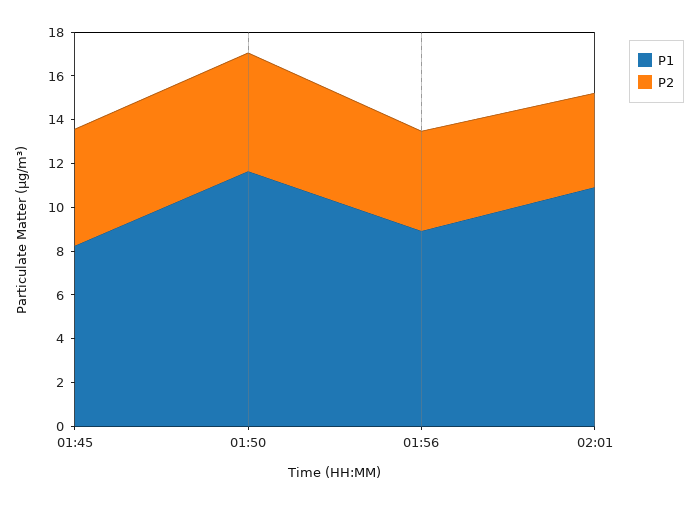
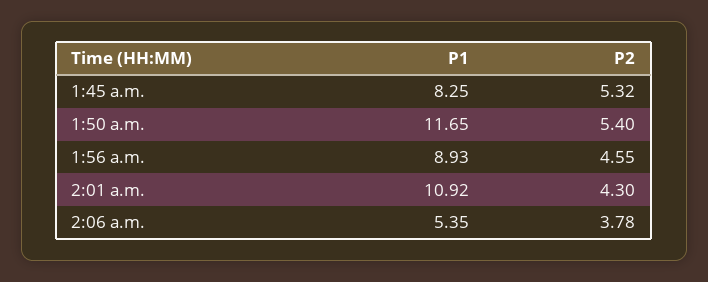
P1, 2:06 a.m.: none -> 5.35
P2, 2:06 a.m.: none -> 3.78

